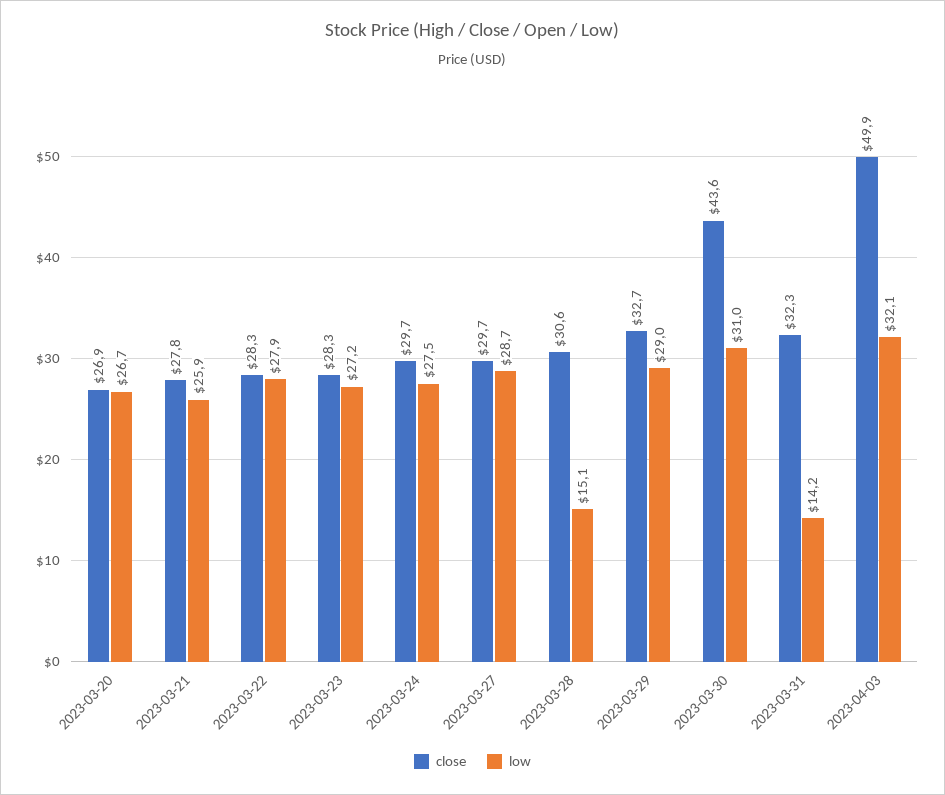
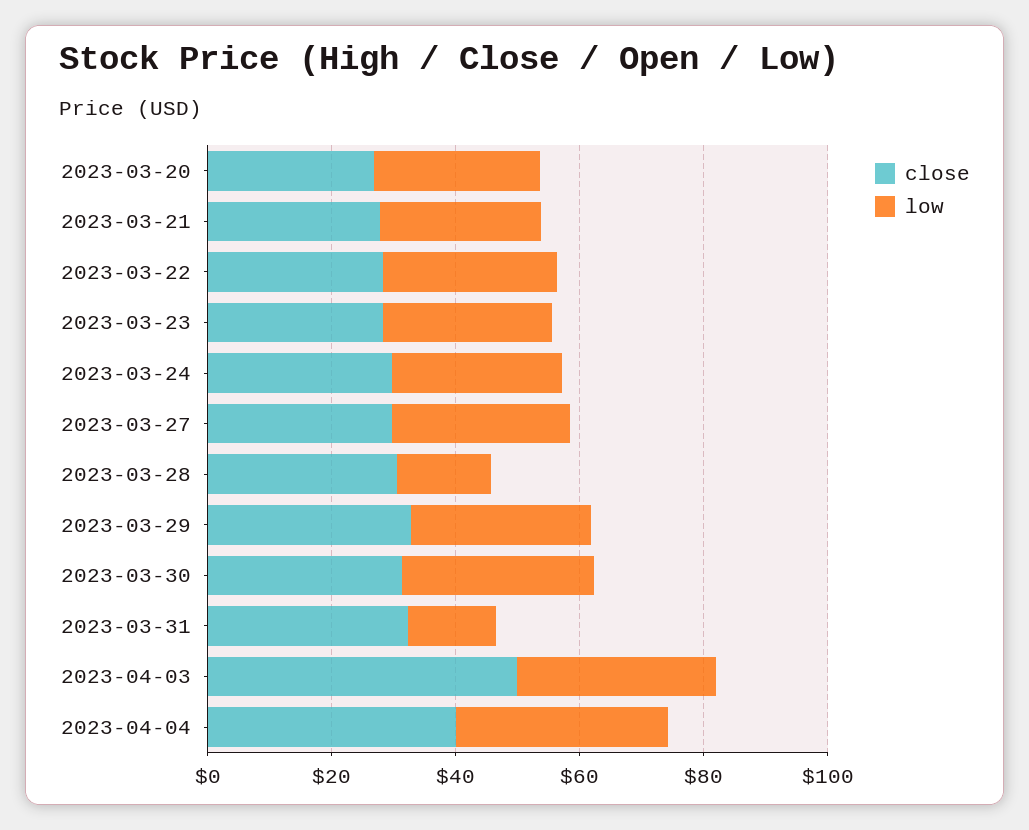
close, 2023-03-30: 43.6 -> 30
close, 2023-04-04: none -> 40
low, 2023-04-04: none -> 35

